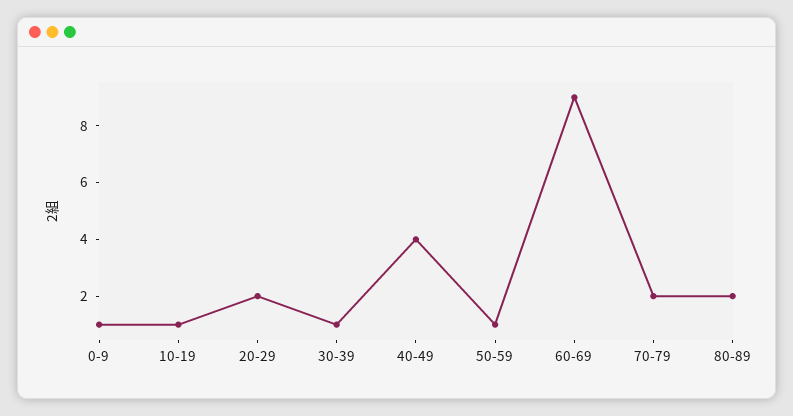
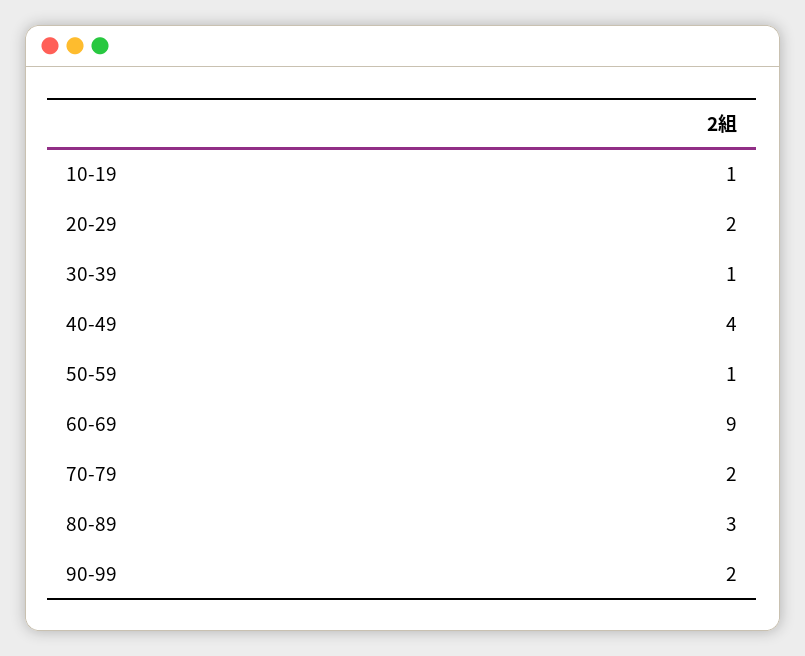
0-9: 1 -> none
80-89: 2 -> 3
90-99: none -> 2

